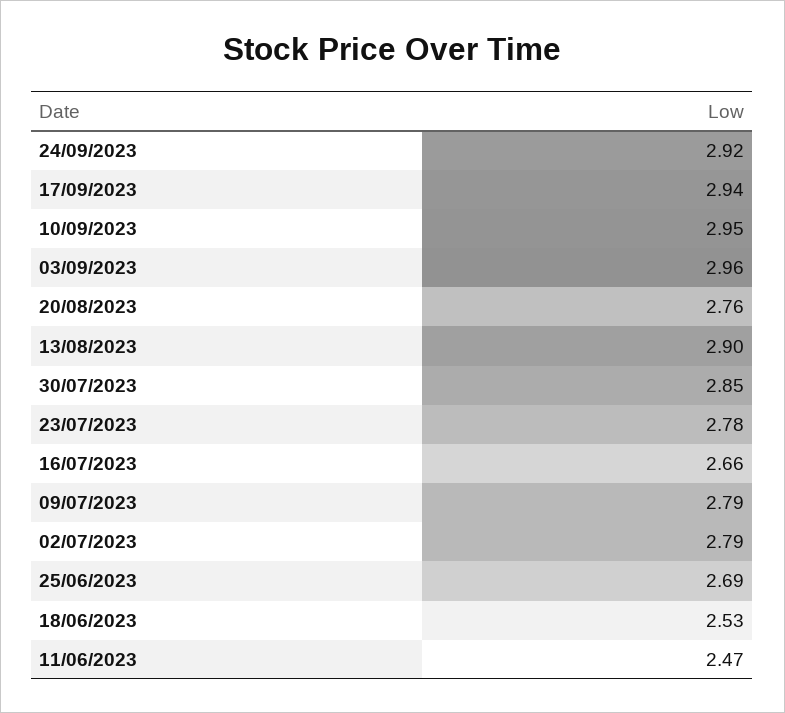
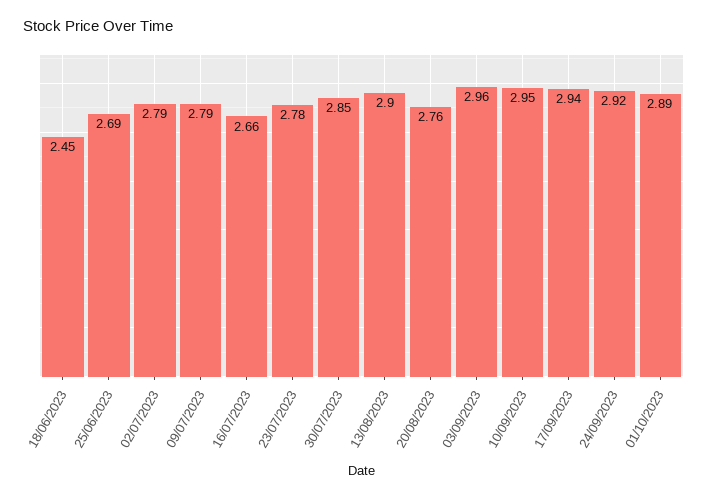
18/06/2023: 2.53 -> 2.45
11/06/2023: 2.47 -> none
01/10/2023: none -> 2.89

